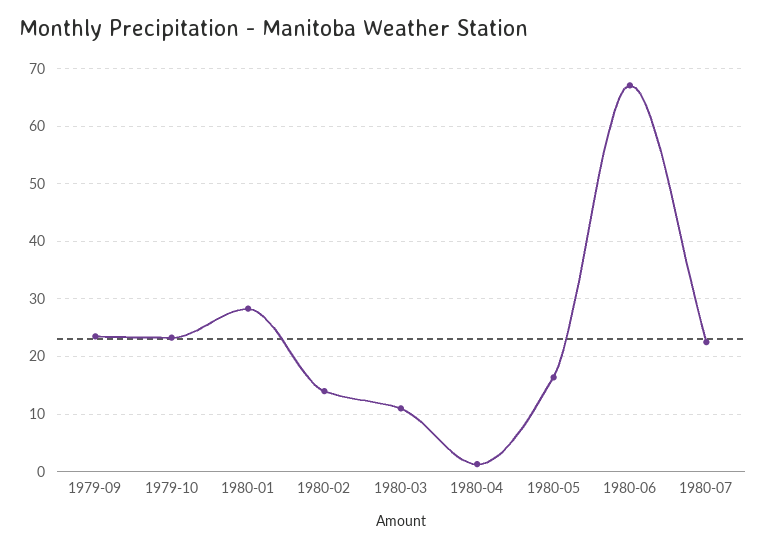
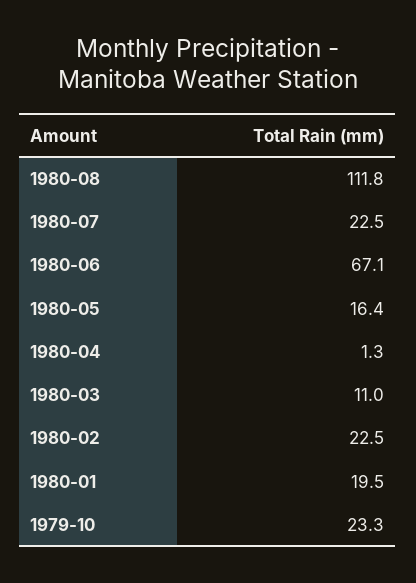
1979-09: 24 -> none
1980-01: 28 -> 19.5
1980-02: 14 -> 22.5
1980-08: none -> 111.8

